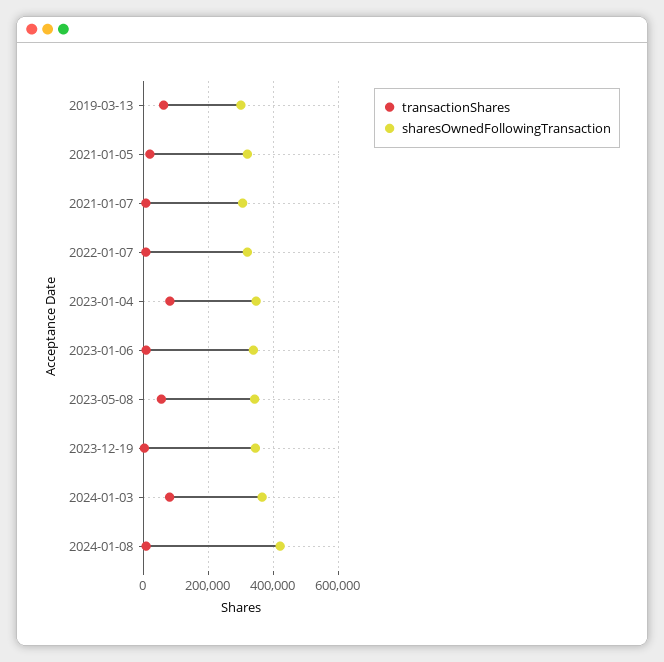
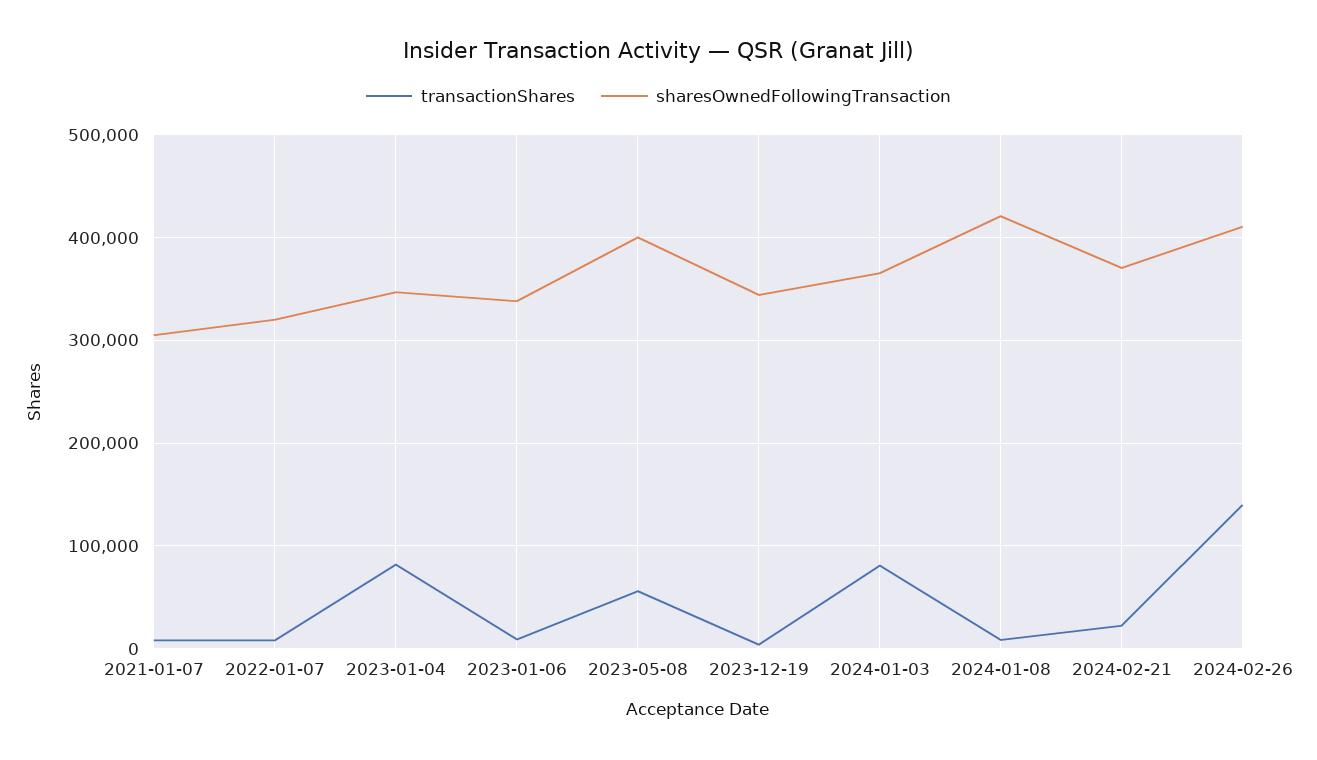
transactionShares, 2019-03-13: 60000 -> none
sharesOwnedFollowingTransaction, 2019-03-13: 300000 -> none
transactionShares, 2021-01-05: 20000 -> none
sharesOwnedFollowingTransaction, 2021-01-05: 320000 -> none
sharesOwnedFollowingTransaction, 2023-05-08: 340000 -> 400000
transactionShares, 2024-02-21: none -> 20000
sharesOwnedFollowingTransaction, 2024-02-21: none -> 370000
transactionShares, 2024-02-26: none -> 140000
sharesOwnedFollowingTransaction, 2024-02-26: none -> 410000

